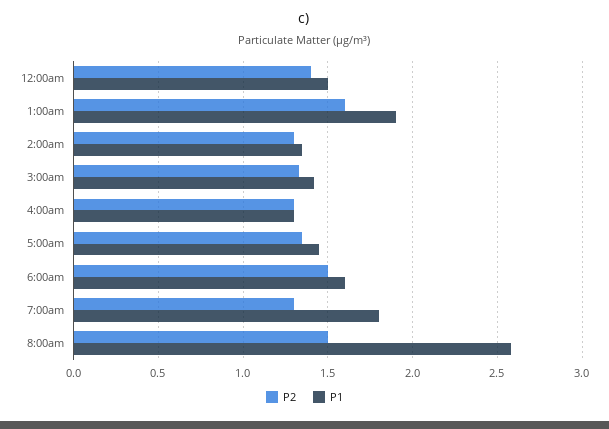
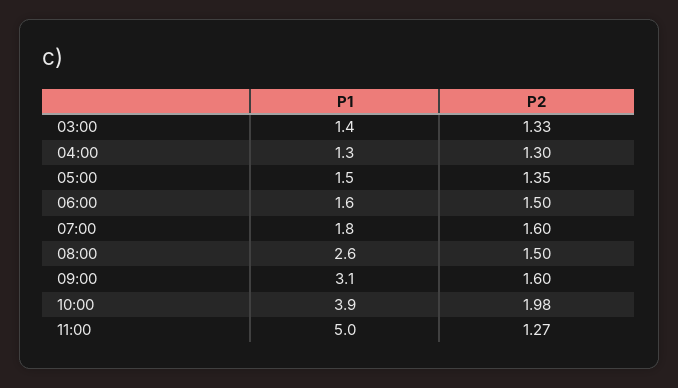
P2, 12:00am: 1.4 -> none
P1, 12:00am: 1.5 -> none
P2, 1:00am: 1.6 -> none
P1, 1:00am: 1.9 -> none
P2, 2:00am: 1.3 -> none
P1, 2:00am: 1.35 -> none
P2, 7:00am: 1.3 -> 1.6
P1, 09:00: none -> 3.1
P2, 09:00: none -> 1.6
P1, 10:00: none -> 3.9
P2, 10:00: none -> 1.98
P1, 11:00: none -> 5
P2, 11:00: none -> 1.27

